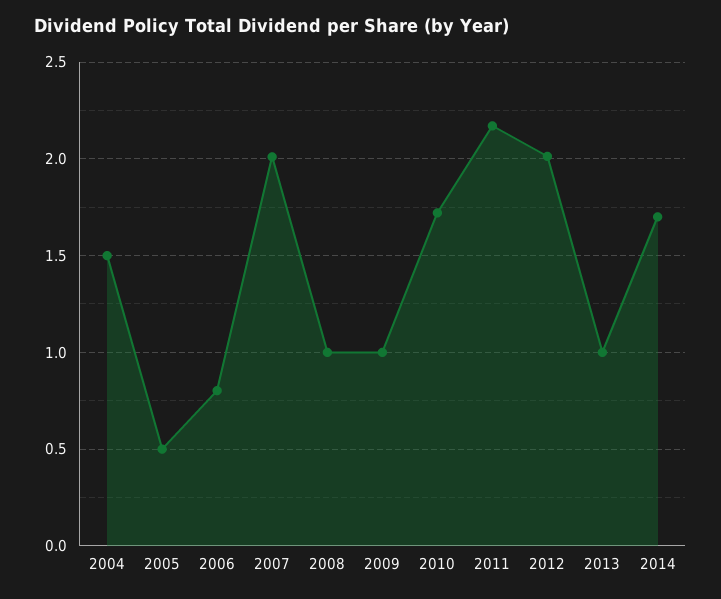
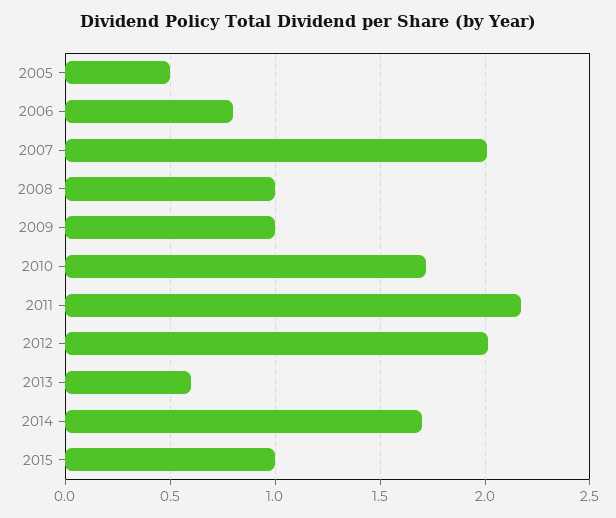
2004: 1.5 -> none
2013: 1 -> 0.6
2015: none -> 1

